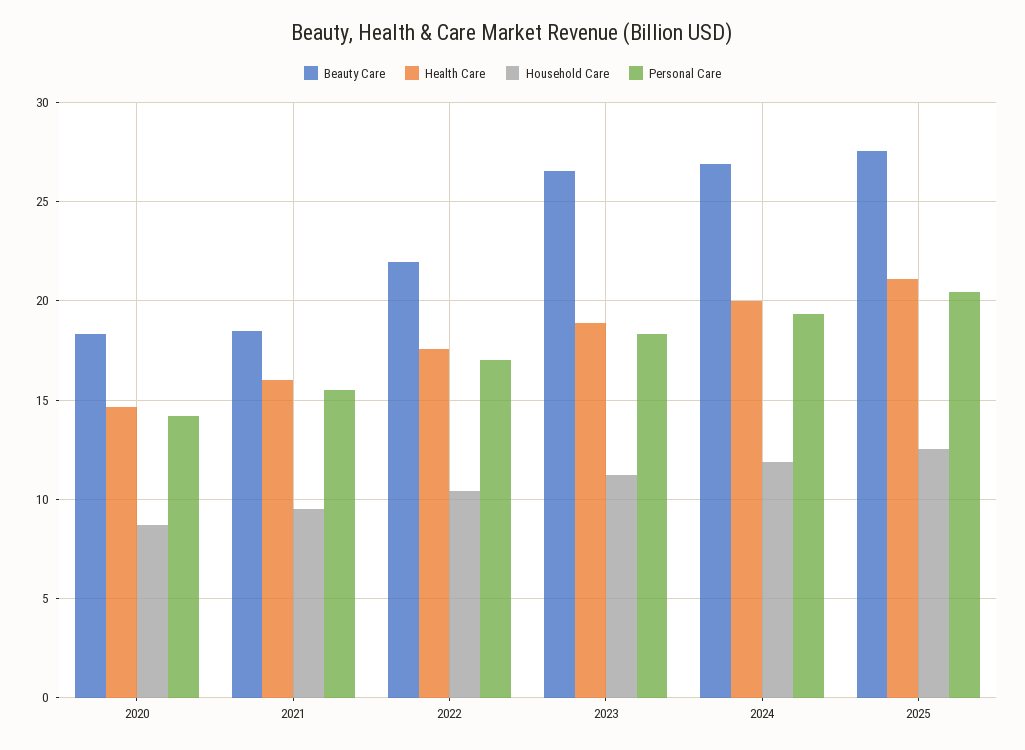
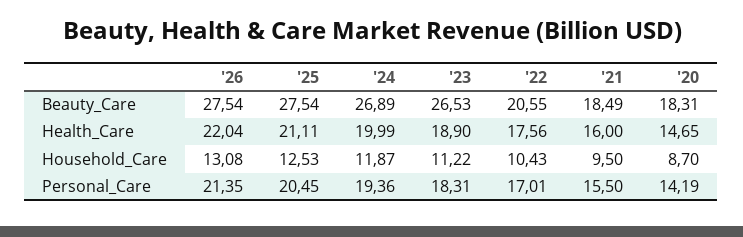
Beauty Care, 2022: 22 -> 20.55
Beauty Care, '26: none -> 27.54
Health Care, '26: none -> 22.04
Household Care, '26: none -> 13.08
Personal Care, '26: none -> 21.35

